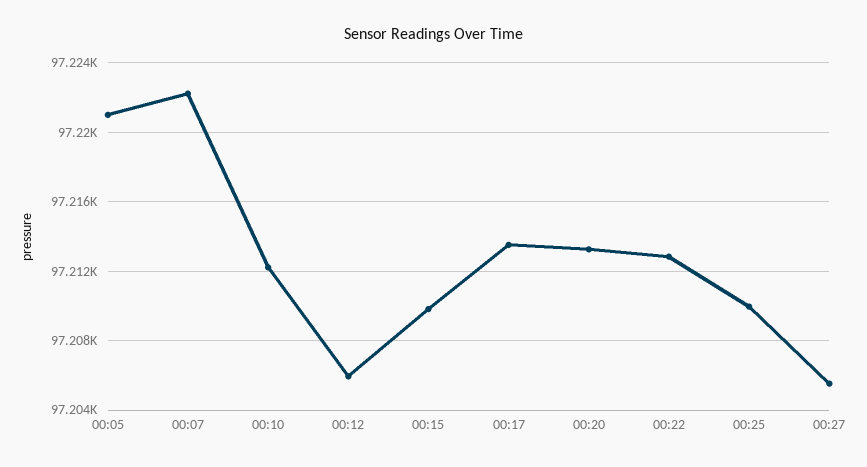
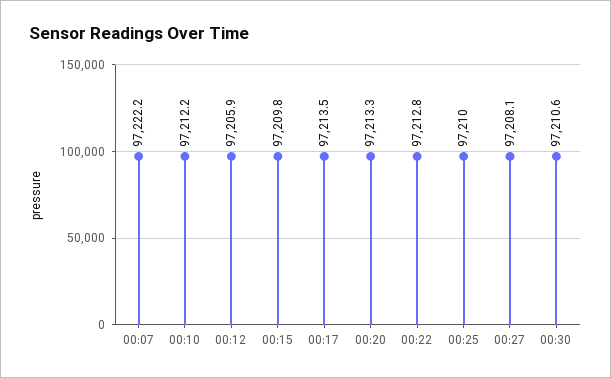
00:05: 97221 -> none
00:27: 97205.5 -> 97208.1
00:30: none -> 97210.6

